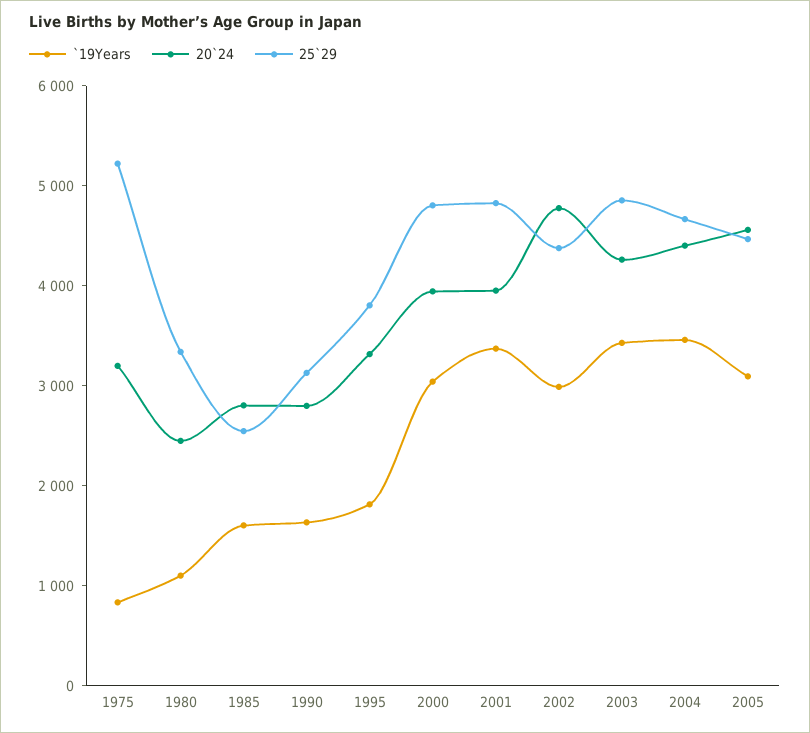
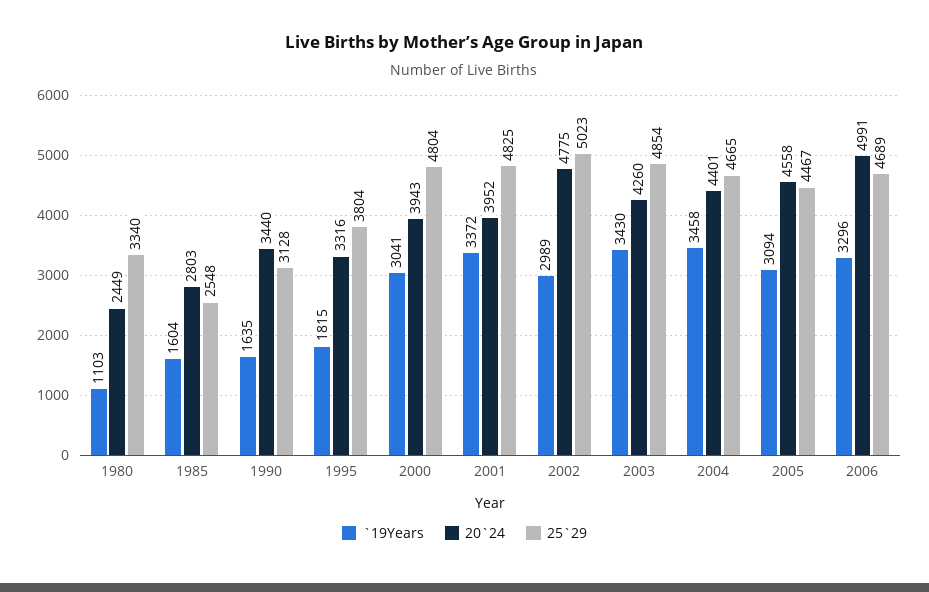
`19Years, 1975: 800 -> none
20`24, 1975: 3200 -> none
25`29, 1975: 5200 -> none
20`24, 1990: 2800 -> 3440
25`29, 2002: 4400 -> 5023
`19Years, 2006: none -> 3296
20`24, 2006: none -> 4991
25`29, 2006: none -> 4689

